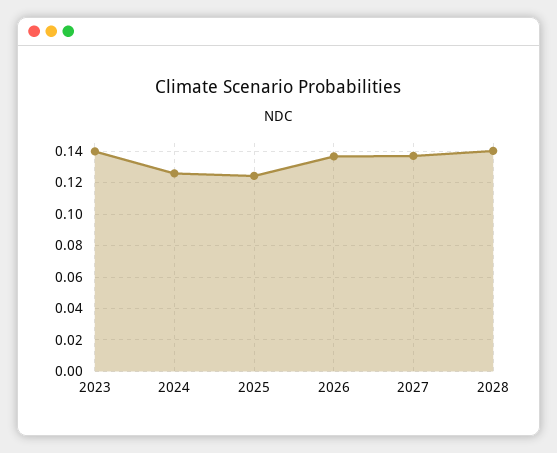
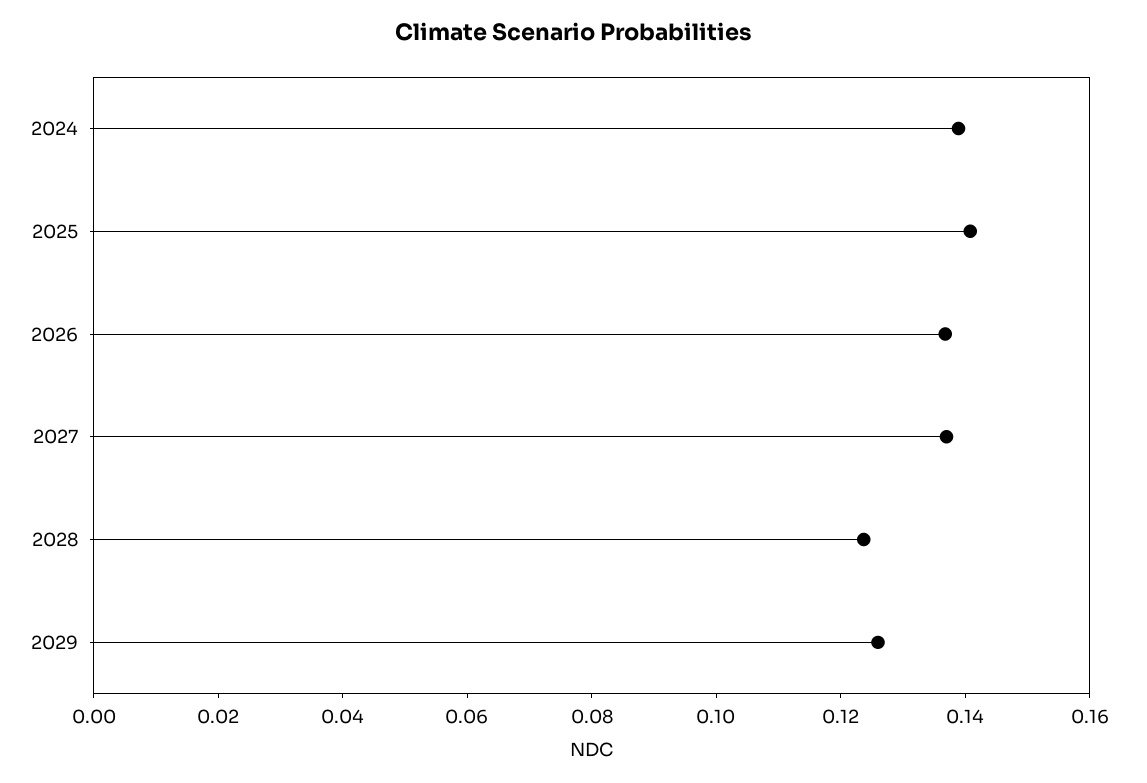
2023: 0.14 -> none
2024: 0.125 -> 0.14
2025: 0.125 -> 0.14
2028: 0.14 -> 0.125
2029: none -> 0.125

